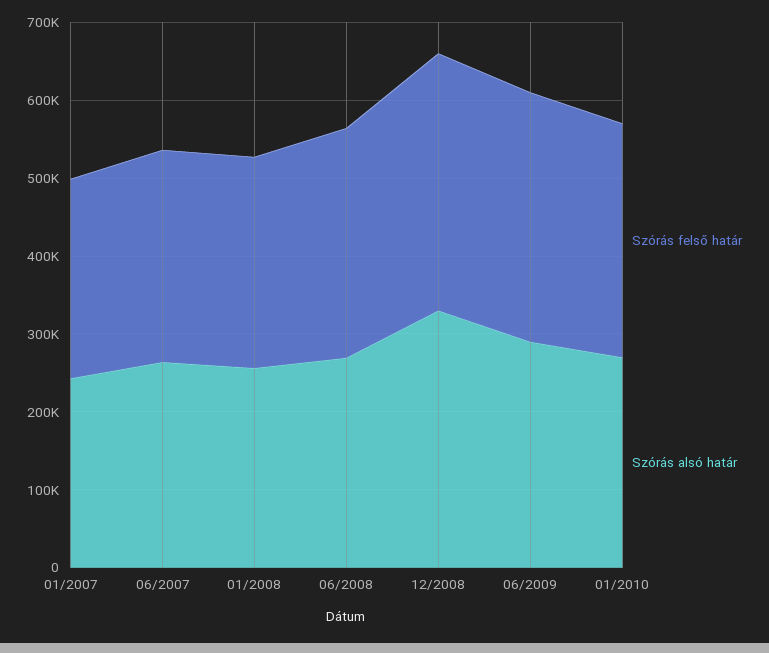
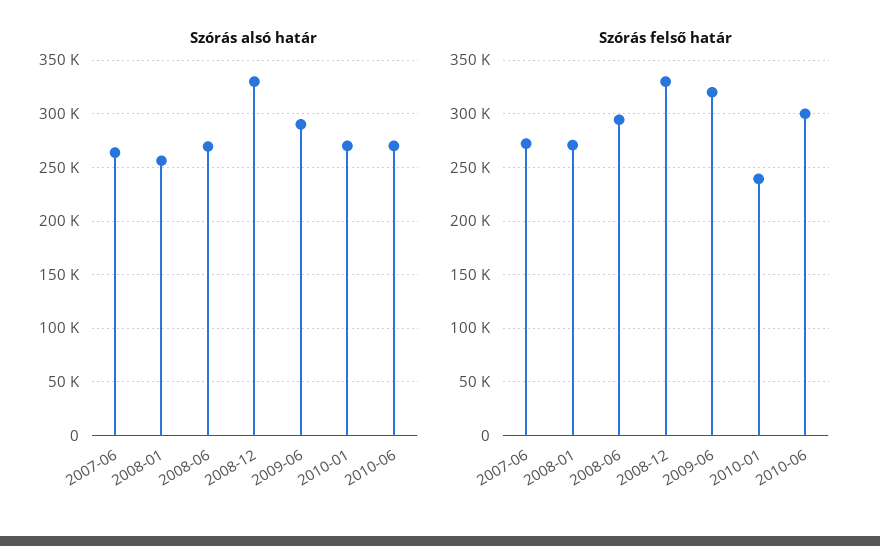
Szórás felső határ, 01/2007: 260000 -> none
Szórás alsó határ, 01/2007: 240000 -> none
Szórás felső határ, 01/2010: 300000 -> 240000
Szórás alsó határ, 2010-06: none -> 270000
Szórás felső határ, 2010-06: none -> 300000

